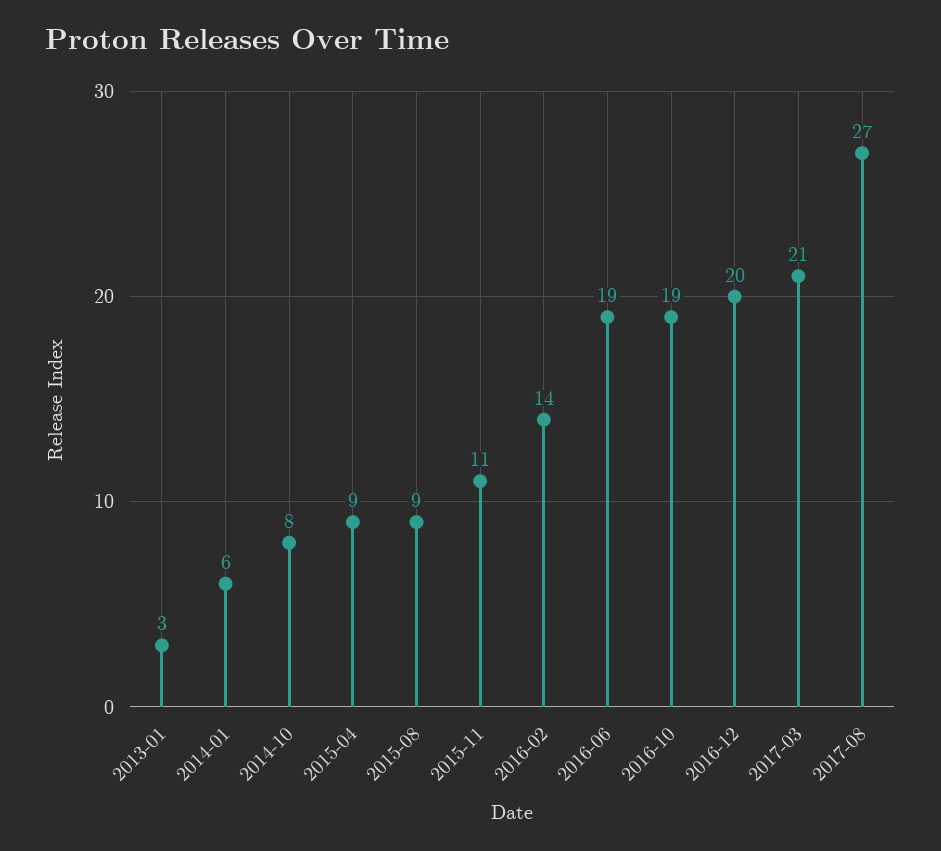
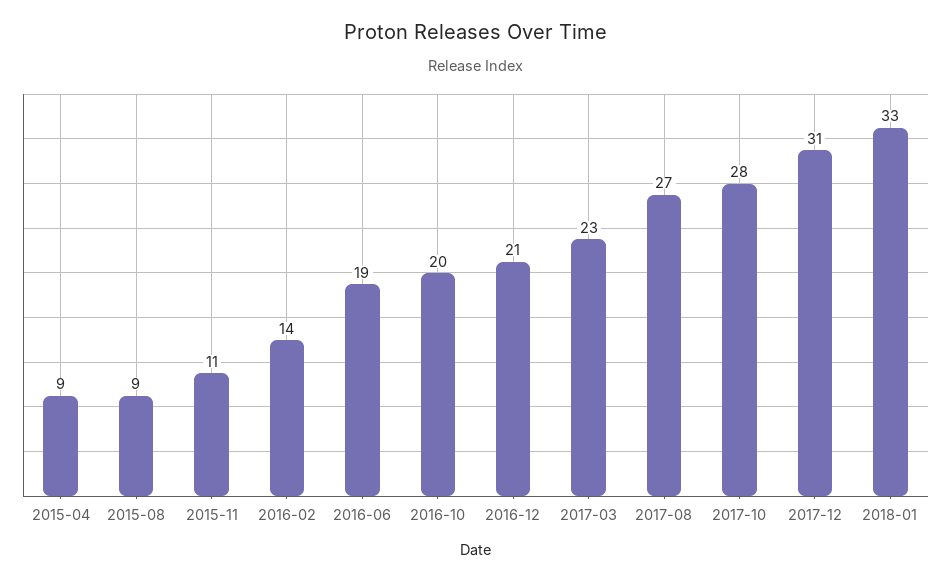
2013-01: 3 -> none
2014-01: 6 -> none
2014-10: 8 -> none
2016-10: 19 -> 20
2016-12: 20 -> 21
2017-03: 21 -> 23
2017-10: none -> 28
2017-12: none -> 31
2018-01: none -> 33

